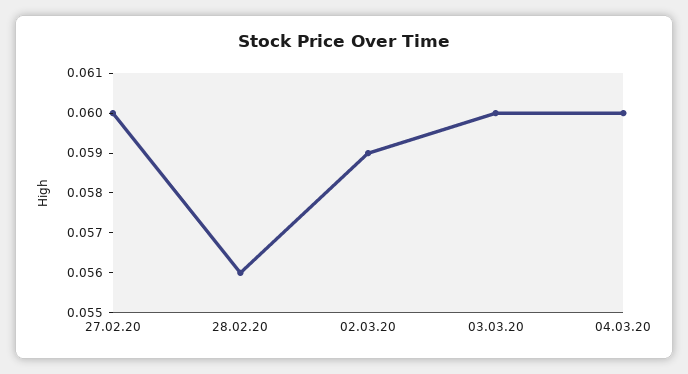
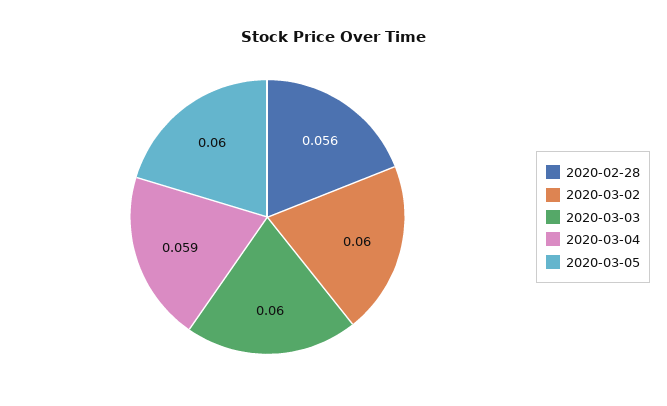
27.02.20: 0.06 -> none
02.03.20: 0.059 -> 0.06
04.03.20: 0.06 -> 0.059
2020-03-05: none -> 0.06

